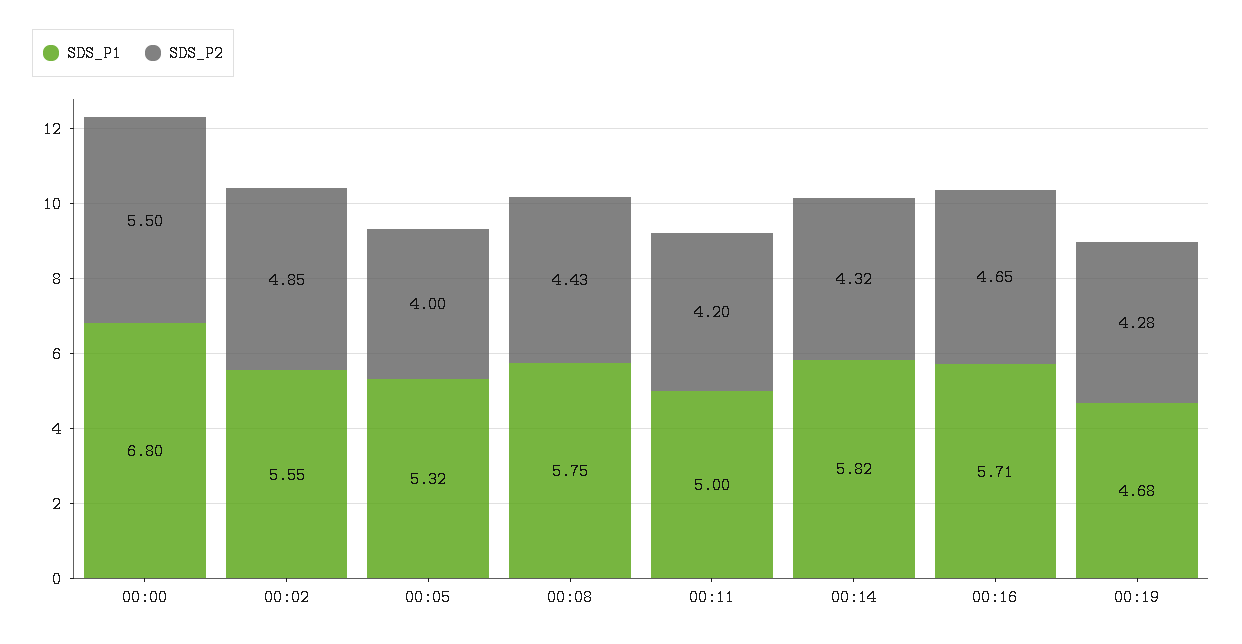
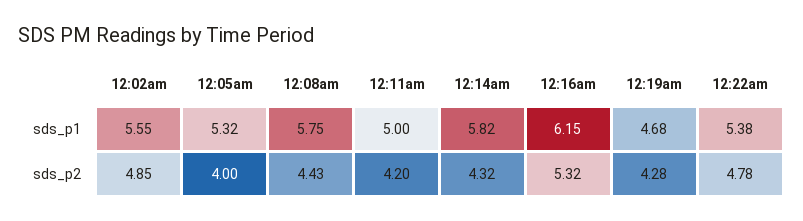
SDS_P1, 00:00: 6.8 -> none
SDS_P2, 00:00: 5.5 -> none
SDS_P1, 00:16: 5.71 -> 6.15
SDS_P2, 00:16: 4.65 -> 5.32
SDS_P1, 12:22am: none -> 5.38
SDS_P2, 12:22am: none -> 4.78

